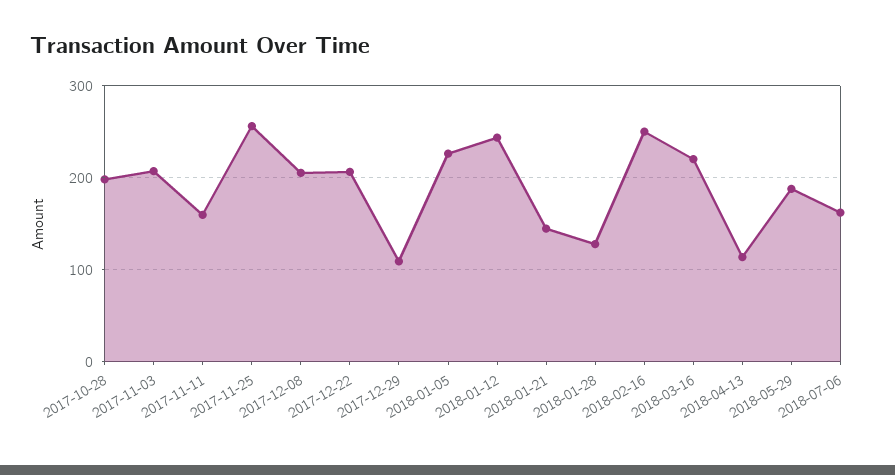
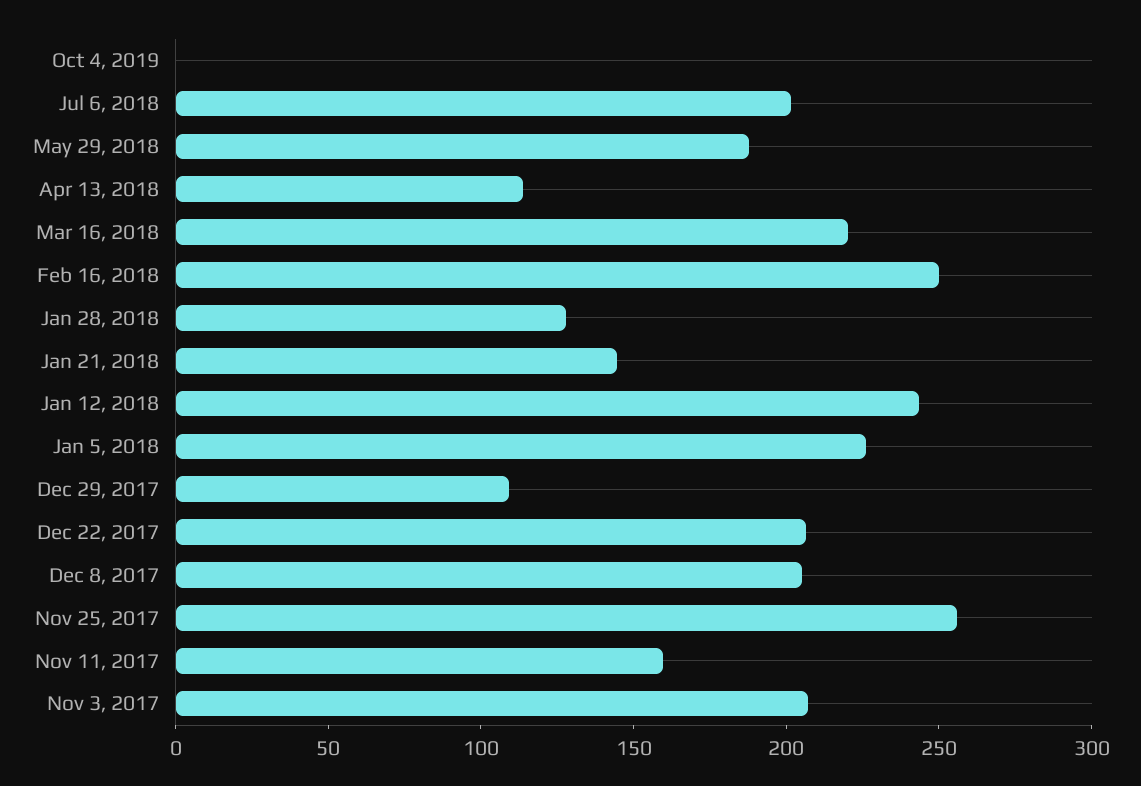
2017-10-28: 200 -> none
2018-07-06: 160 -> 200
Oct 4, 2019: none -> 0

